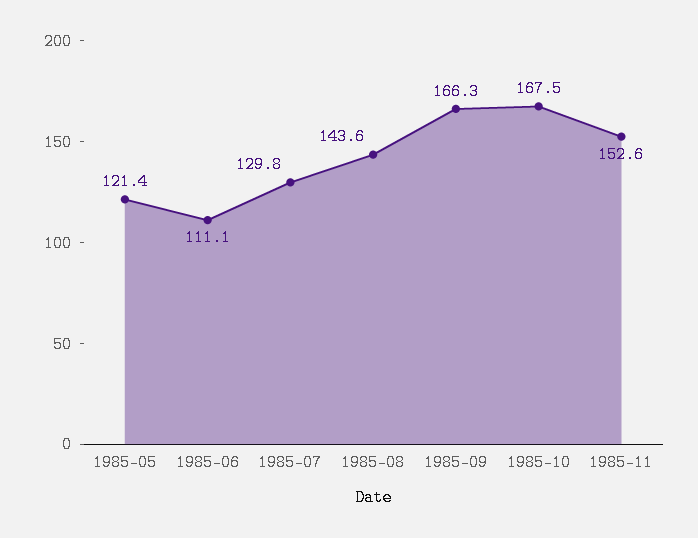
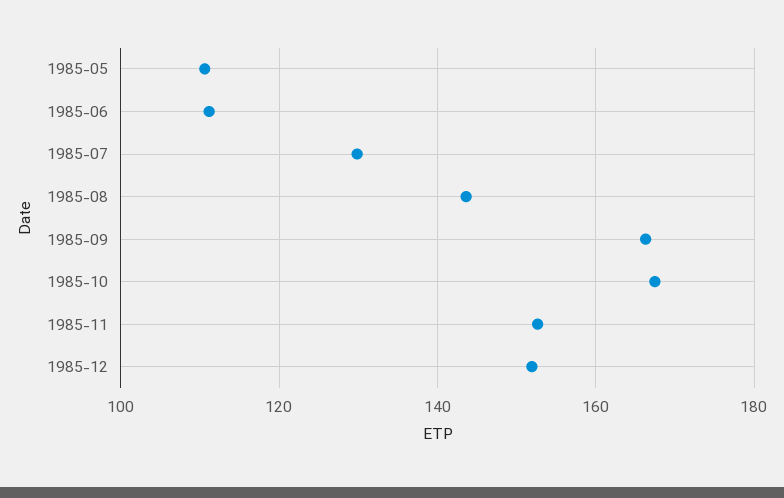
1985-05: 121.4 -> 110
1985-12: none -> 152

